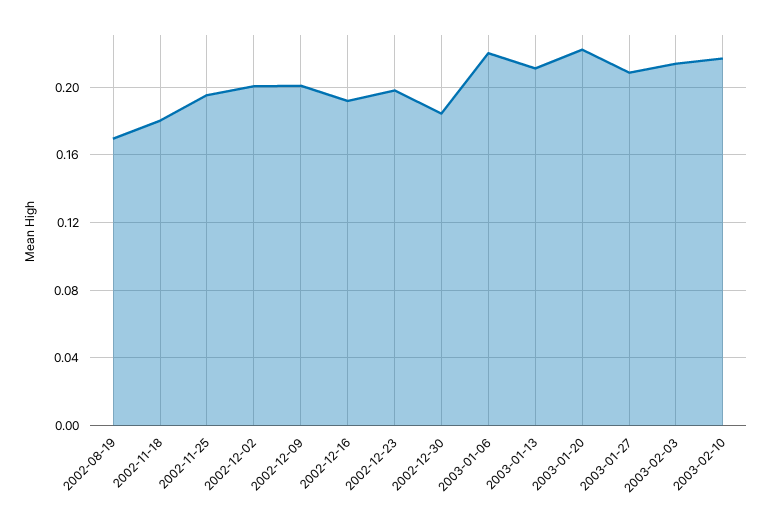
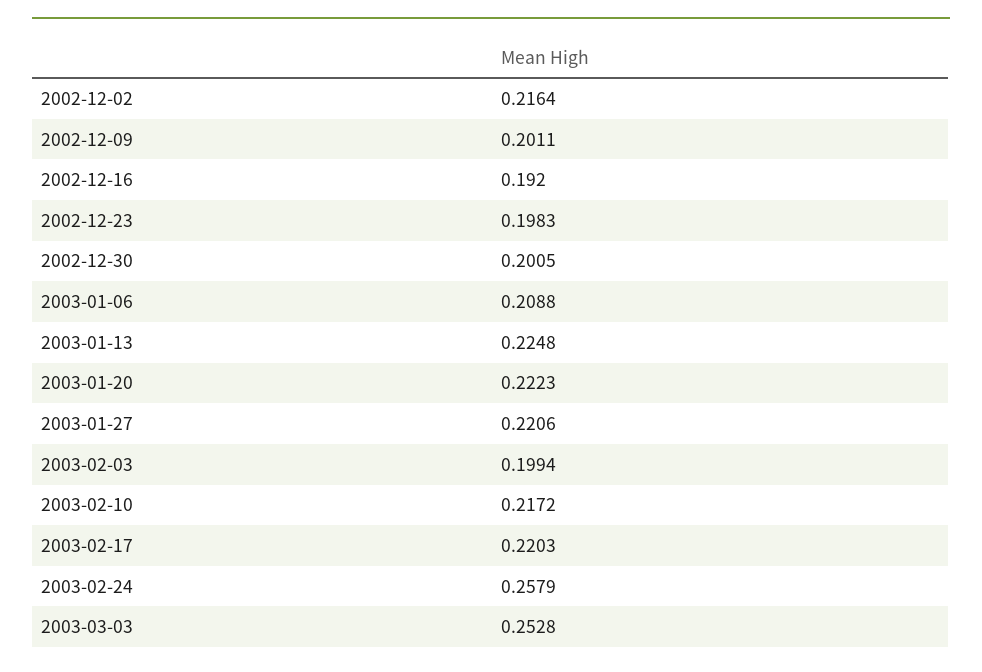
2002-08-19: 0.17 -> none
2002-11-18: 0.18 -> none
2002-11-25: 0.195 -> none
2002-12-02: 0.2 -> 0.2164
2002-12-30: 0.185 -> 0.2005
2003-01-06: 0.22 -> 0.2088
2003-01-13: 0.21 -> 0.2248
2003-01-27: 0.21 -> 0.2206
2003-02-03: 0.215 -> 0.1994
2003-02-17: none -> 0.2203
2003-02-24: none -> 0.2579
2003-03-03: none -> 0.2528

